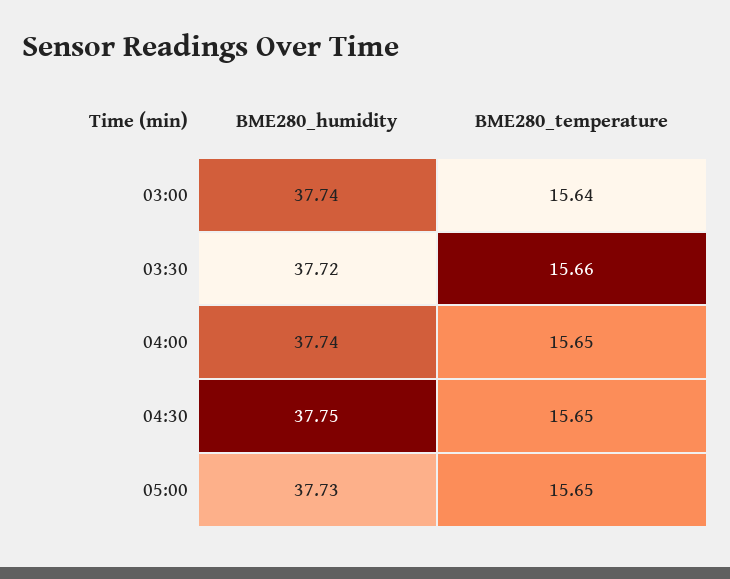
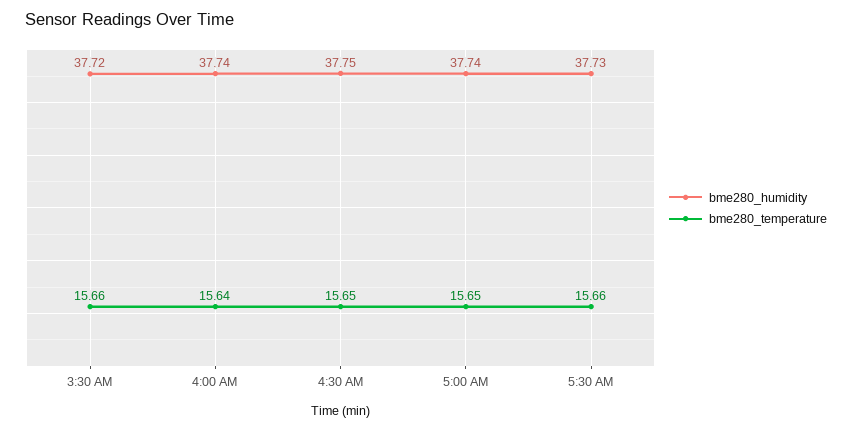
BME280_humidity, 03:00: 37.74 -> none
BME280_temperature, 03:00: 15.64 -> none
BME280_temperature, 04:00: 15.65 -> 15.64
BME280_humidity, 05:00: 37.73 -> 37.74
BME280_humidity, 5:30 AM: none -> 37.73
BME280_temperature, 5:30 AM: none -> 15.66

